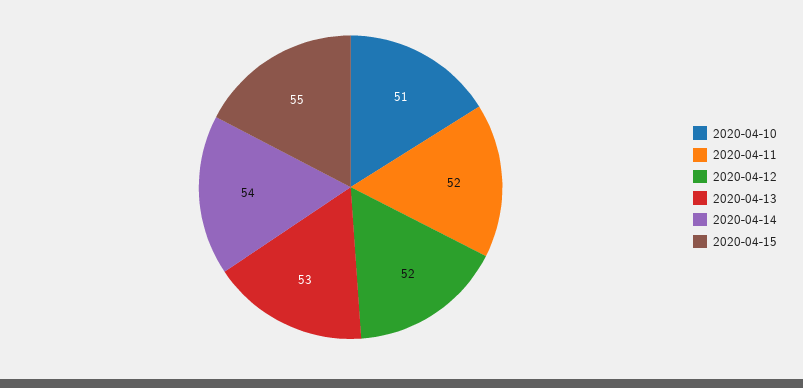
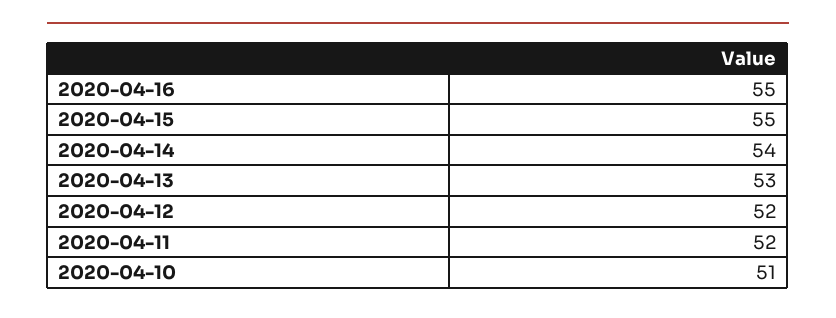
2020-04-16: none -> 55

